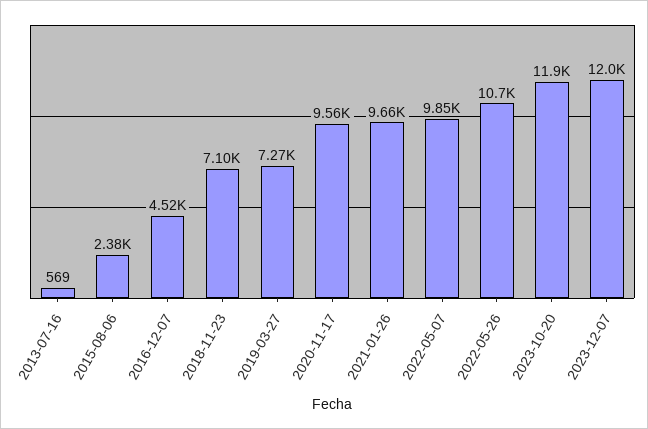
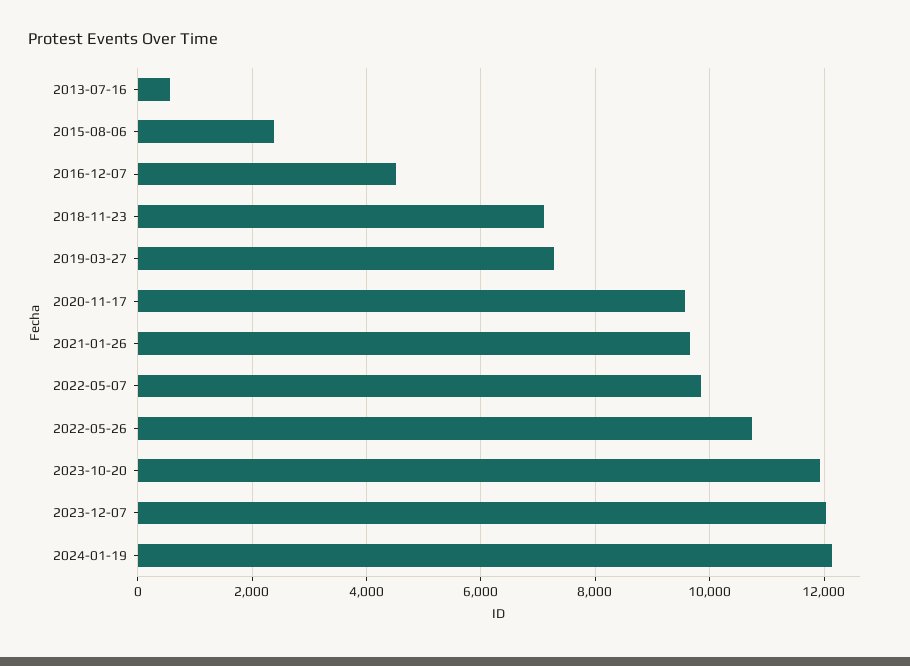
2024-01-19: none -> 12200

